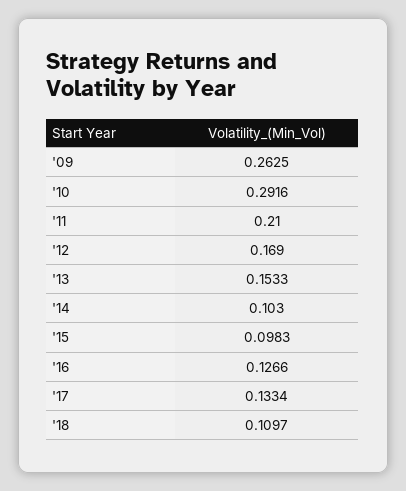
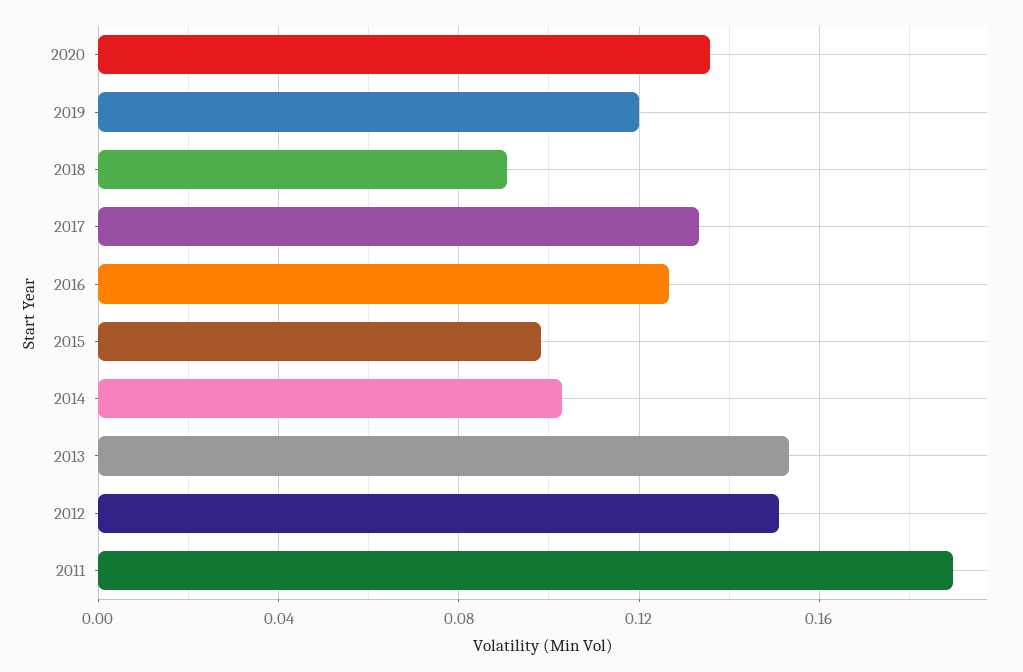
'09: 0.2625 -> none
'10: 0.2916 -> none
'11: 0.21 -> 0.19
'12: 0.169 -> 0.15
'18: 0.1097 -> 0.09
2020: none -> 0.135
2019: none -> 0.12

